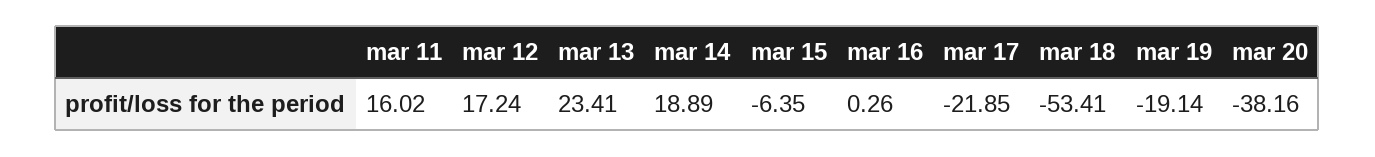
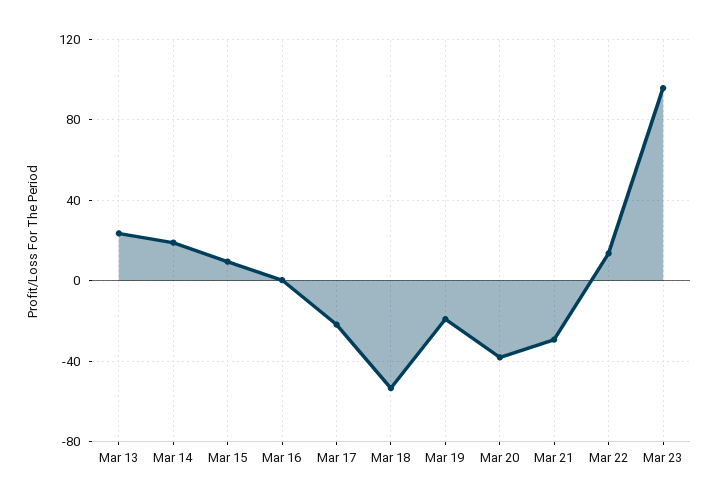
mar 11: 16.02 -> none
mar 12: 17.24 -> none
mar 15: -6.35 -> 10
Mar 21: none -> -30
Mar 22: none -> 15
Mar 23: none -> 95

